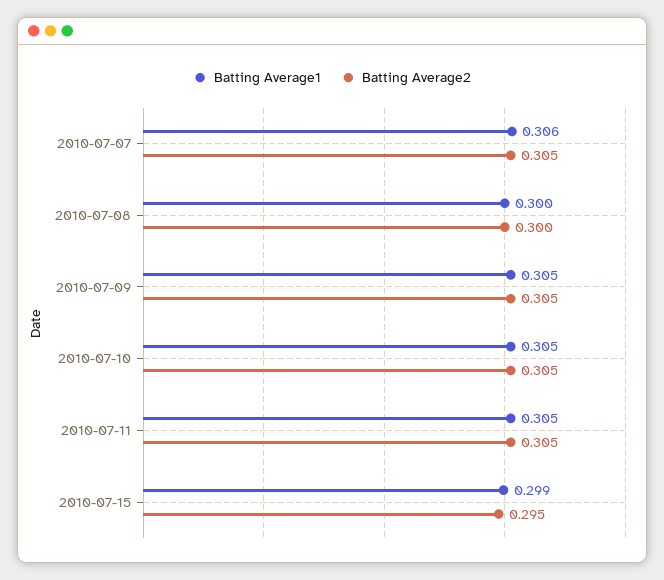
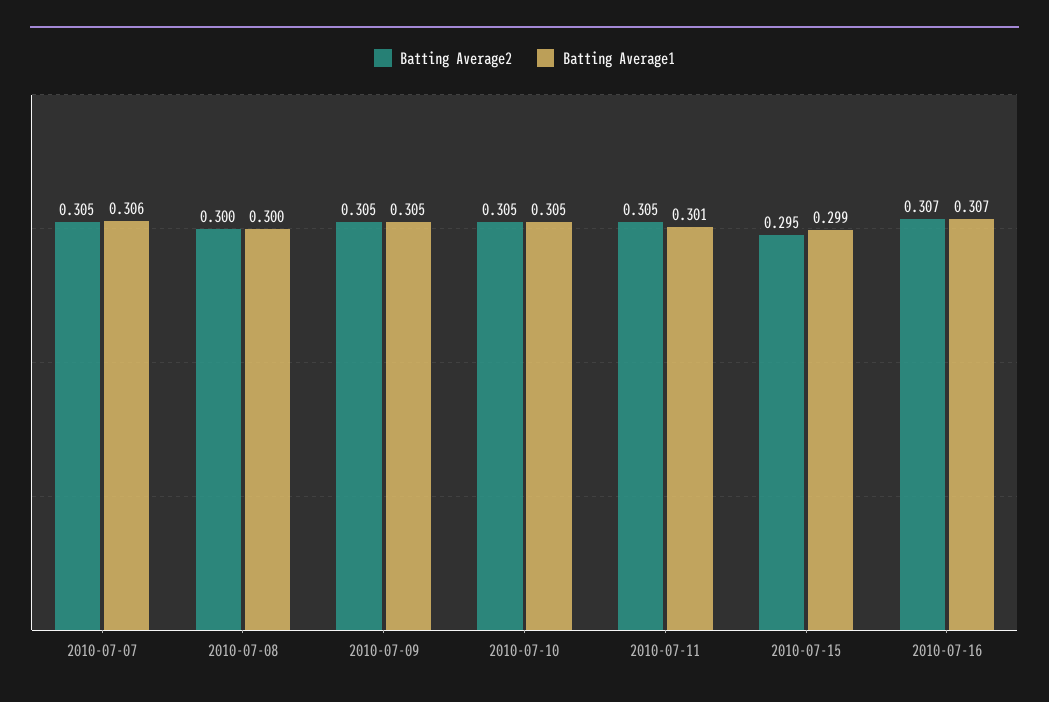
Batting Average1, 2010-07-11: 0.305 -> 0.301
Batting Average2, 2010-07-16: none -> 0.307
Batting Average1, 2010-07-16: none -> 0.307

